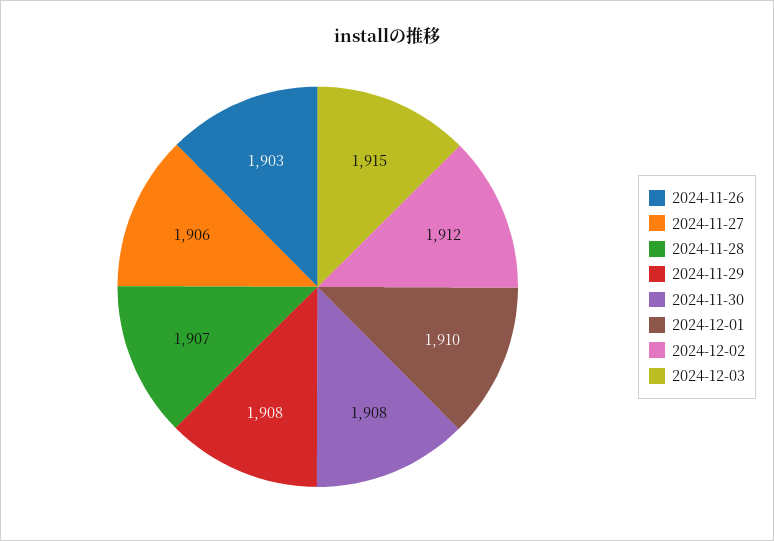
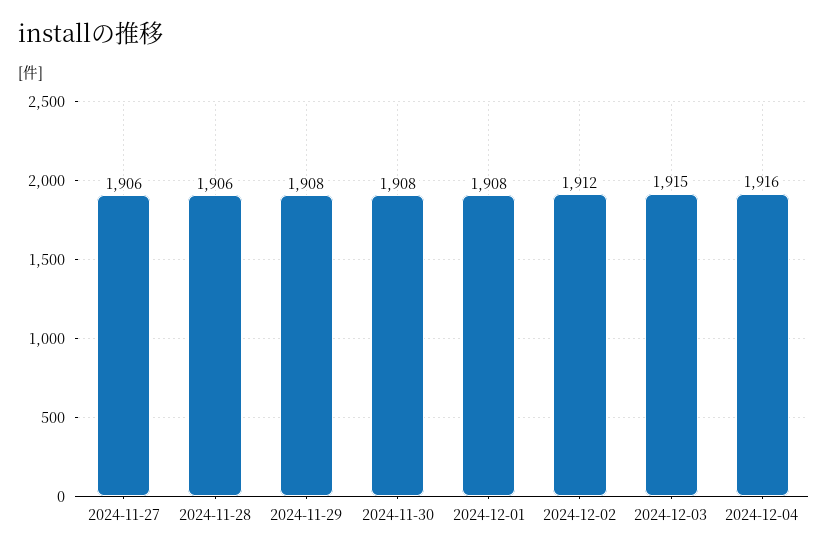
2024-11-26: 1903 -> none
2024-11-28: 1907 -> 1906
2024-12-01: 1910 -> 1908
2024-12-04: none -> 1916

